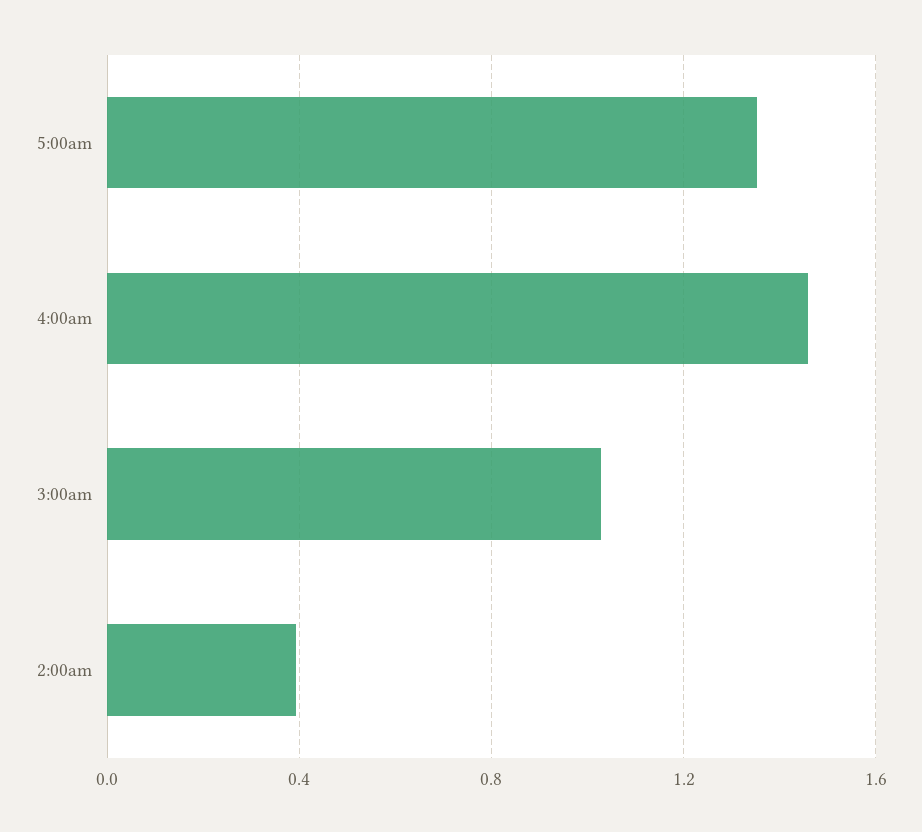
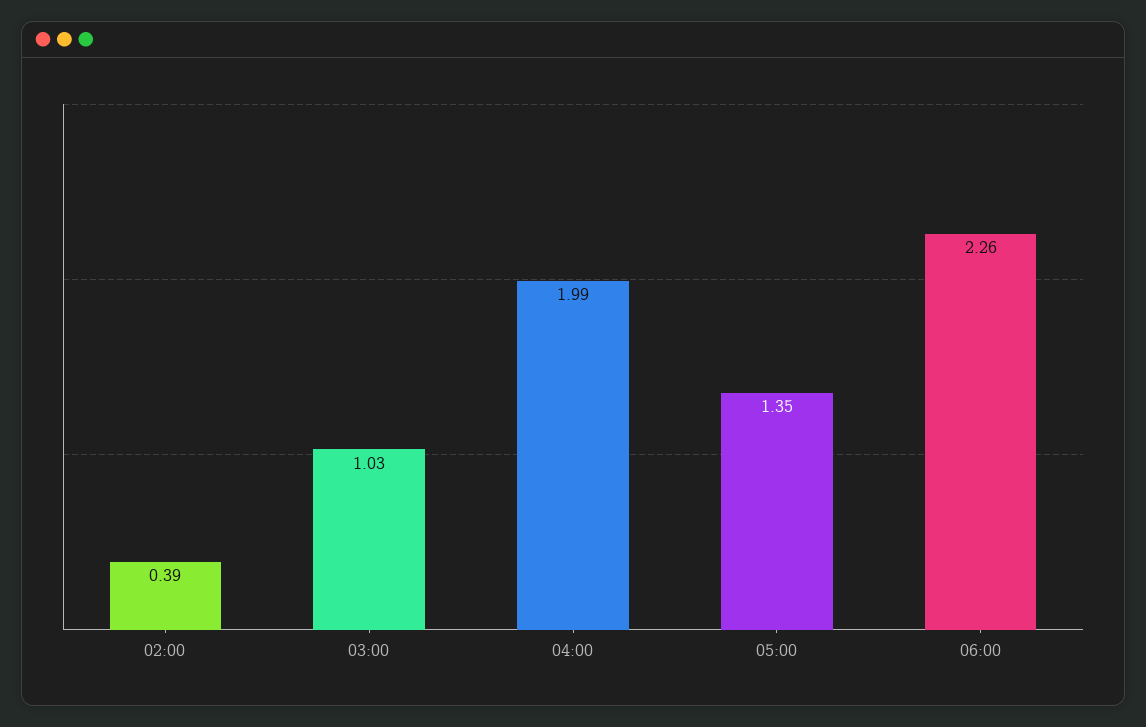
4:00am: 1.45 -> 1.99
06:00: none -> 2.26

